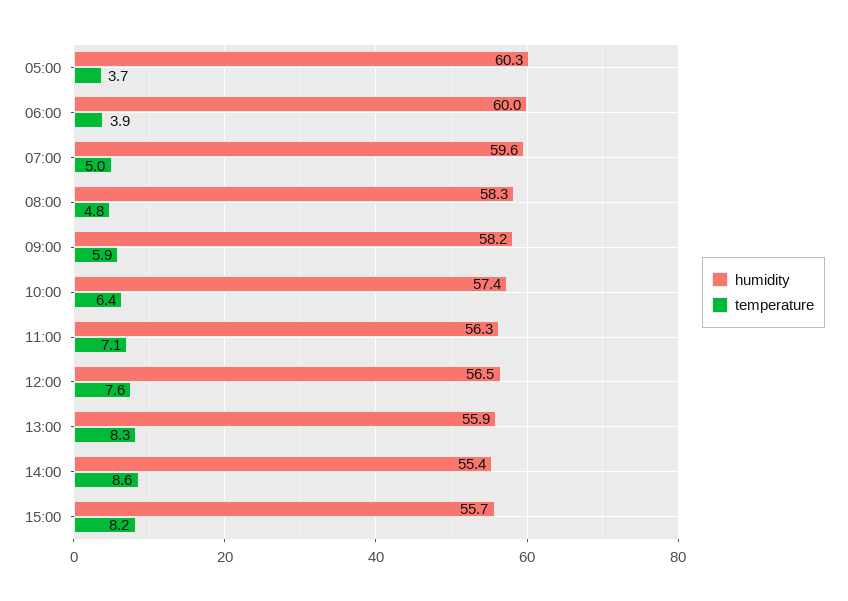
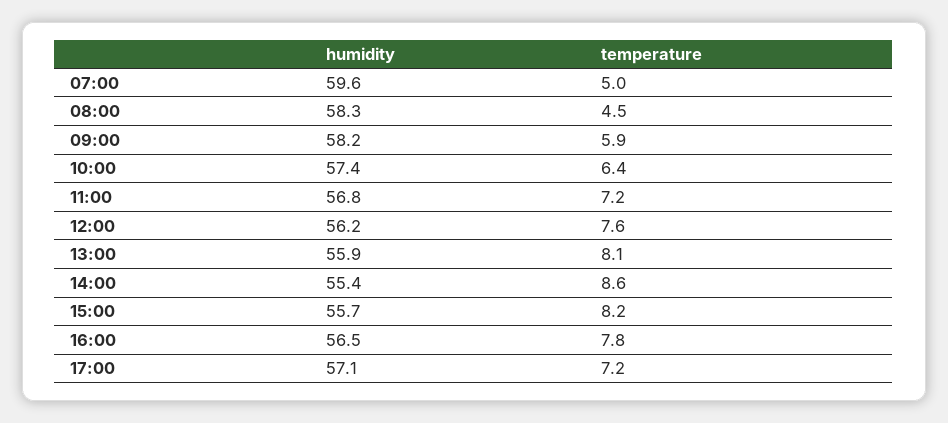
humidity, 05:00: 60.3 -> none
temperature, 05:00: 3.7 -> none
humidity, 06:00: 60 -> none
temperature, 06:00: 3.9 -> none
temperature, 08:00: 4.8 -> 4.5
humidity, 11:00: 56.3 -> 56.8
temperature, 11:00: 7.1 -> 7.2
humidity, 12:00: 56.5 -> 56.2
temperature, 13:00: 8.3 -> 8.1
humidity, 16:00: none -> 56.5
temperature, 16:00: none -> 7.8
humidity, 17:00: none -> 57.1
temperature, 17:00: none -> 7.2

